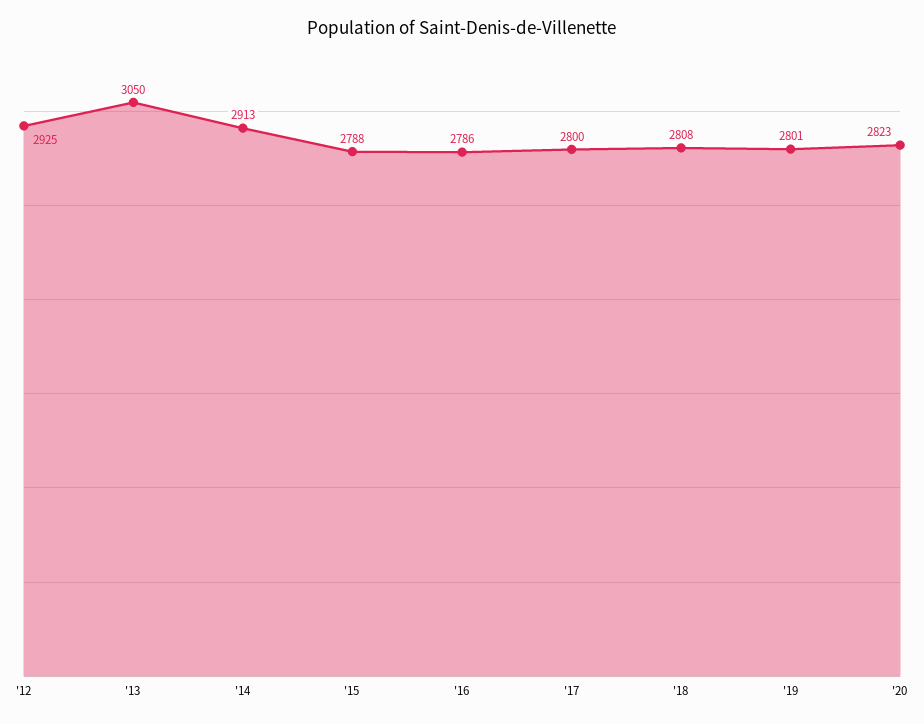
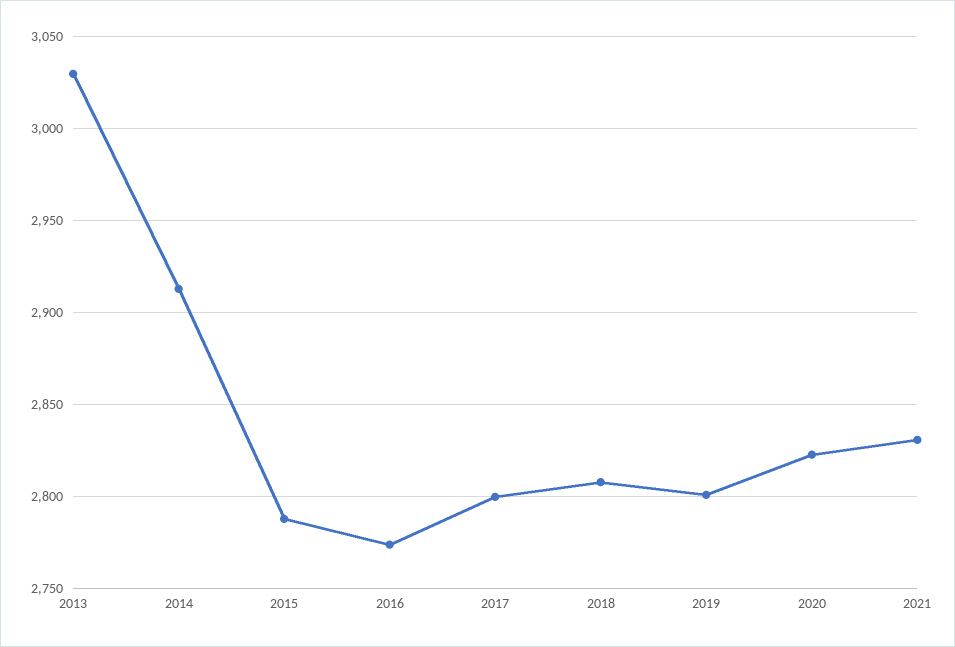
'12: 2925 -> none
'13: 3050 -> 3030
'16: 2786 -> 2775
2021: none -> 2830

